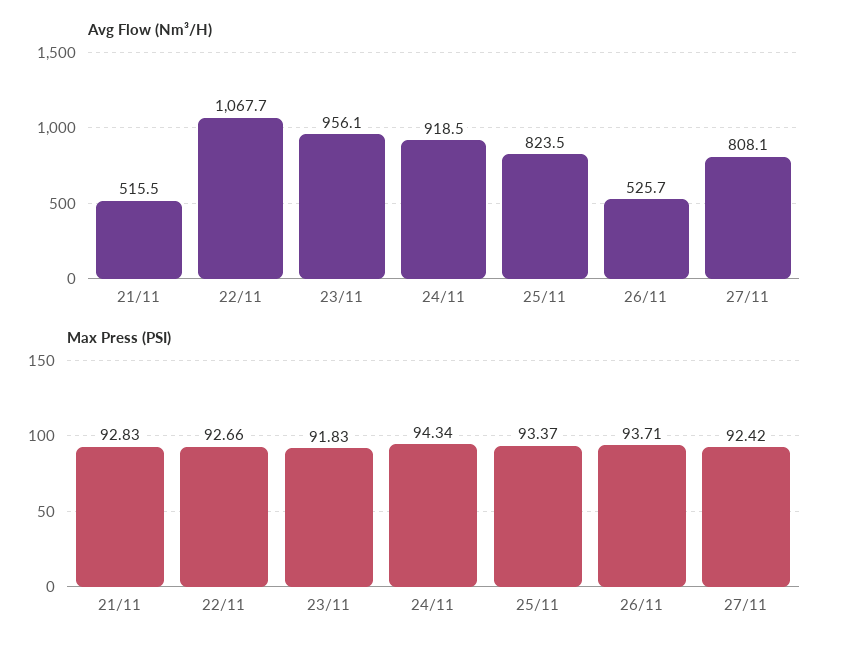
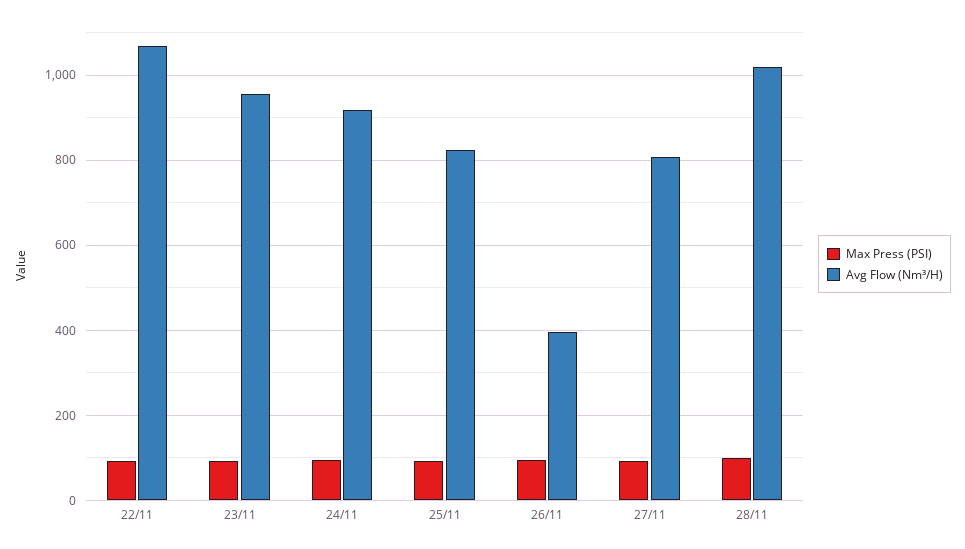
Avg Flow (Nm³/H), 21/11: 515.5 -> none
Avg Flow (Nm³/H), 26/11: 525.7 -> 400
Max Press (PSI), 21/11: 92.83 -> none
Max Press (PSI), 28/11: none -> 100
Avg Flow (Nm³/H), 28/11: none -> 1020

